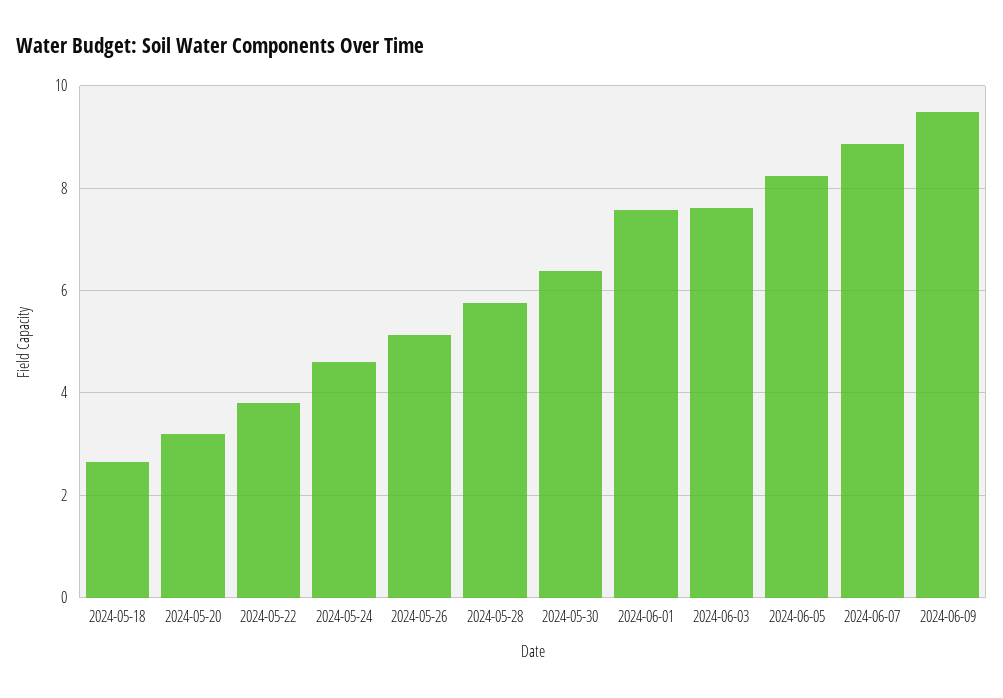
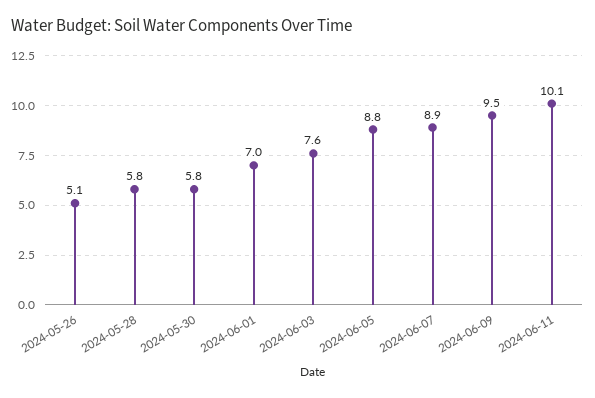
2024-05-18: 2.6 -> none
2024-05-20: 3.2 -> none
2024-05-22: 3.8 -> none
2024-05-24: 4.6 -> none
2024-05-30: 6.4 -> 5.8
2024-06-01: 7.6 -> 7
2024-06-05: 8.2 -> 8.8
2024-06-11: none -> 10.1

